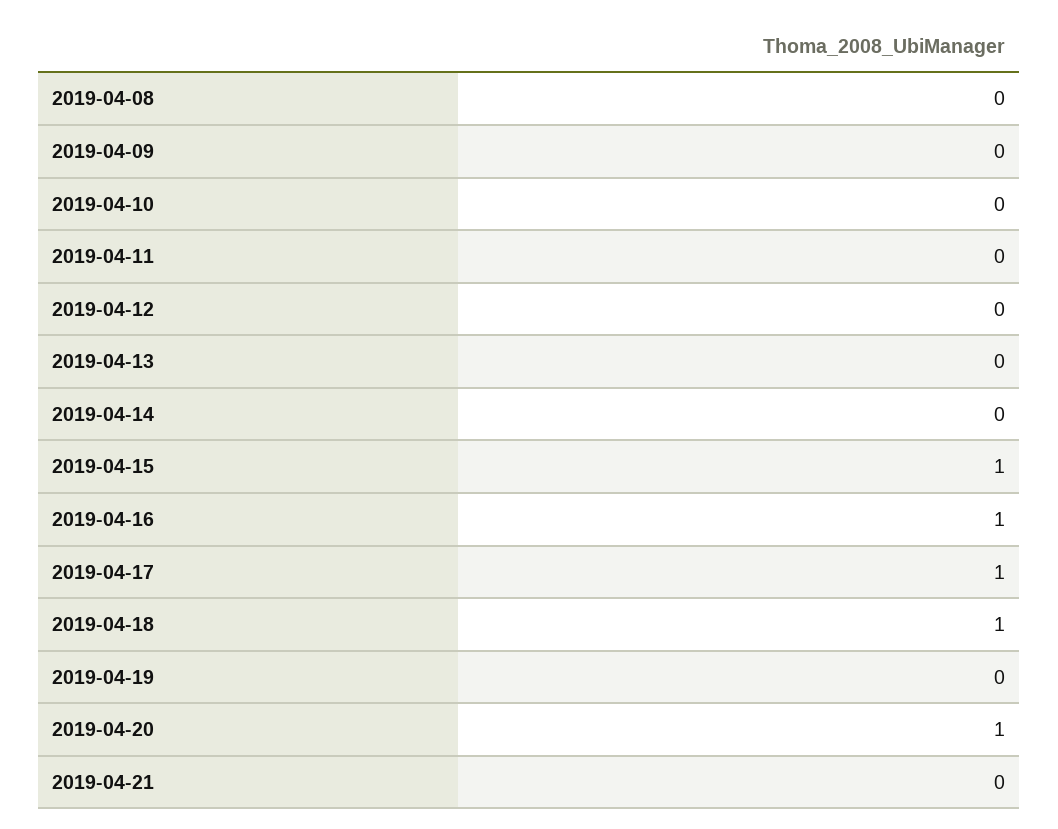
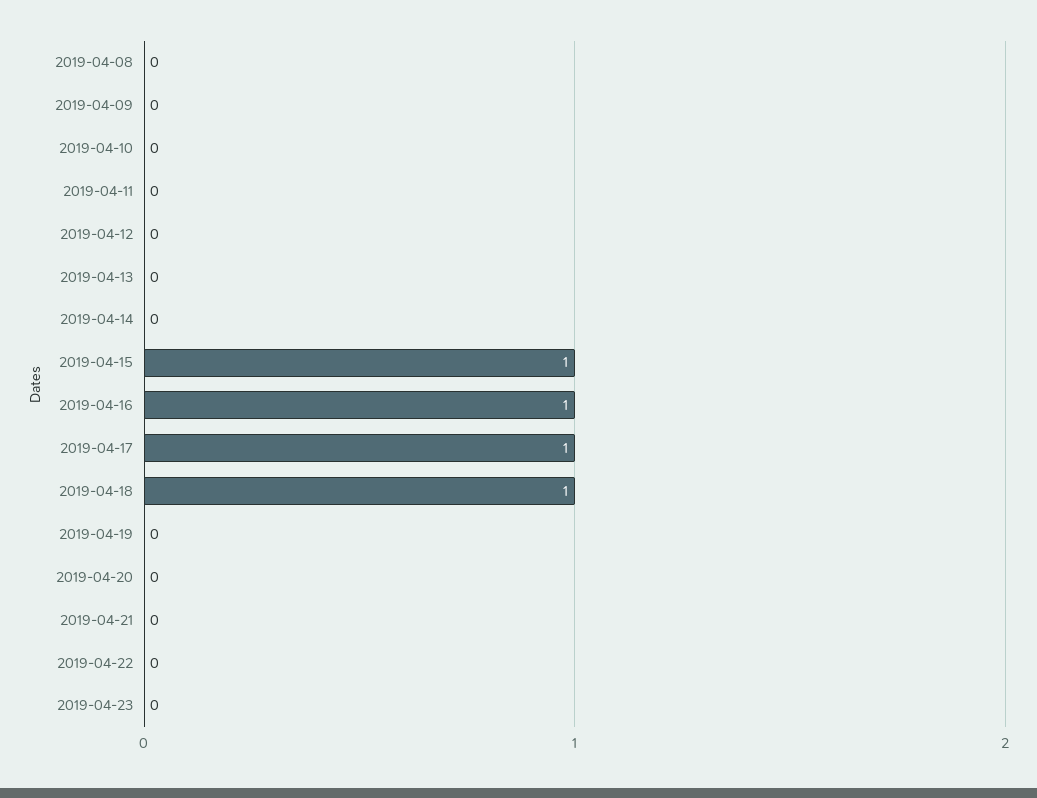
2019-04-20: 1 -> 0
2019-04-22: none -> 0
2019-04-23: none -> 0

